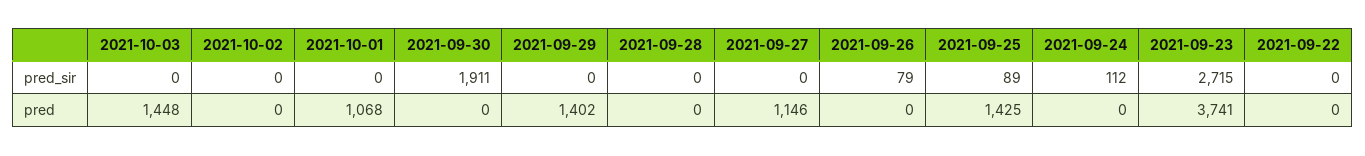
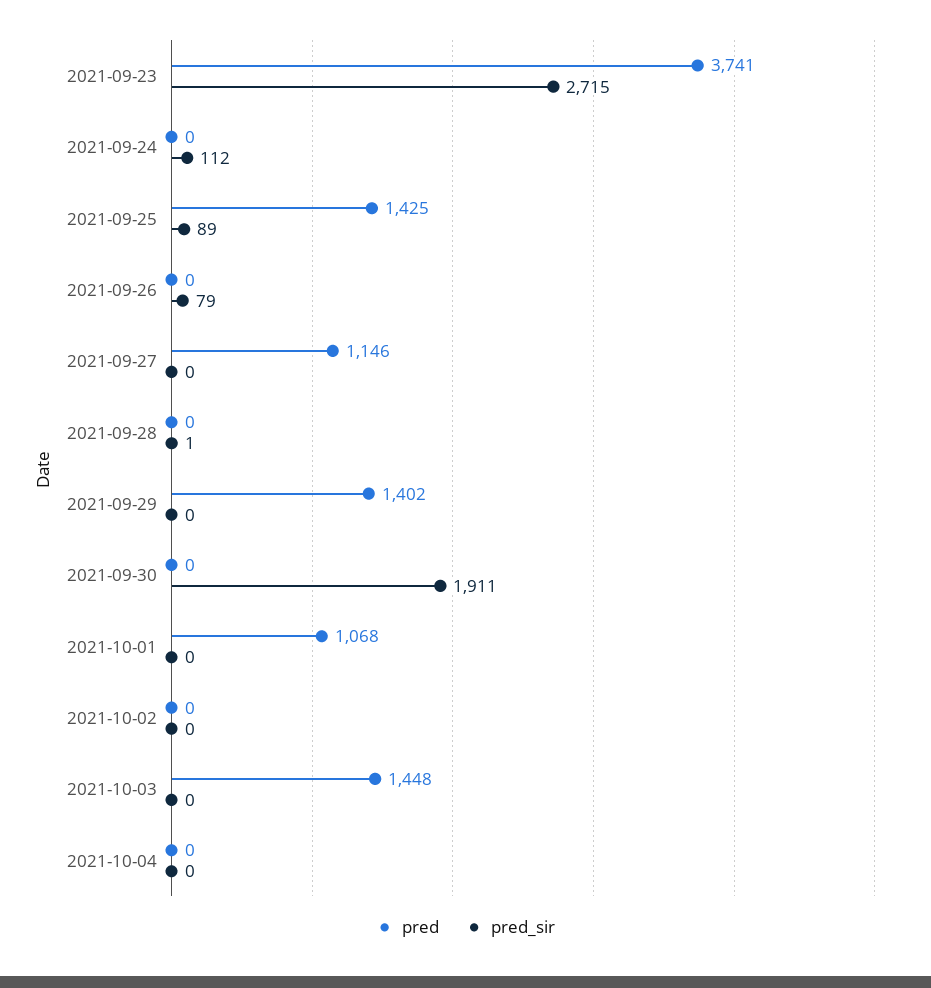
pred_sir, 2021-09-28: 0 -> 1
pred_sir, 2021-09-22: 0 -> none
pred, 2021-09-22: 0 -> none
pred, 2021-10-04: none -> 0
pred_sir, 2021-10-04: none -> 0

